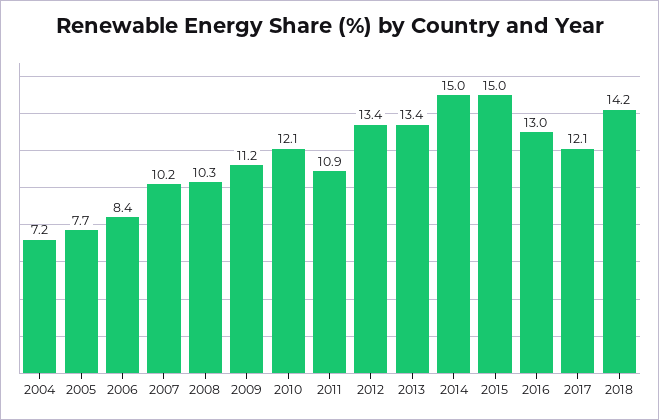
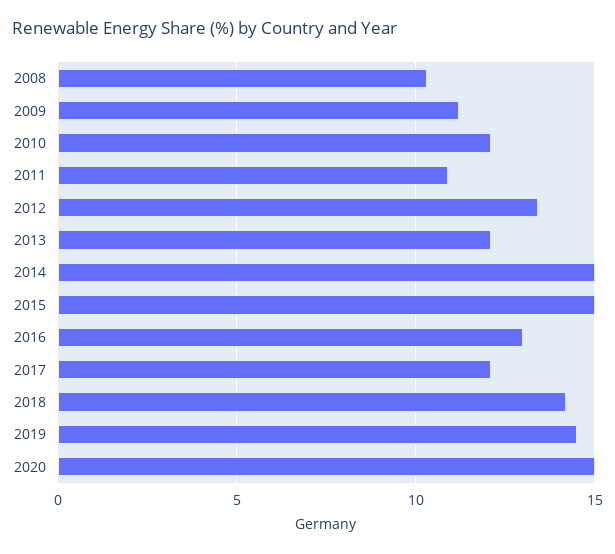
2004: 7.2 -> none
2005: 7.7 -> none
2006: 8.4 -> none
2007: 10.2 -> none
2013: 13.4 -> 12
2019: none -> 14.5
2020: none -> 15

